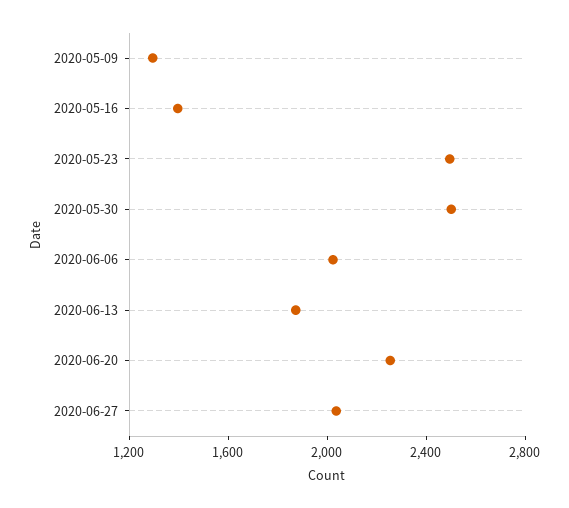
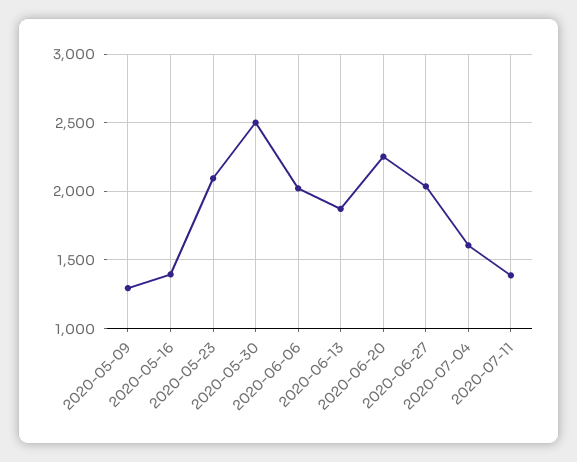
2020-05-23: 2500 -> 2100
2020-07-04: none -> 1600
2020-07-11: none -> 1400

